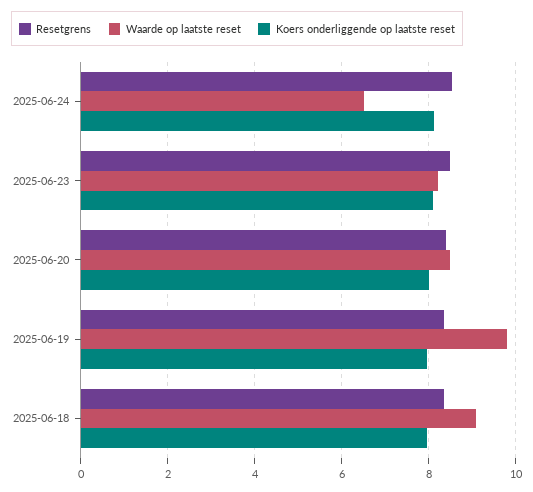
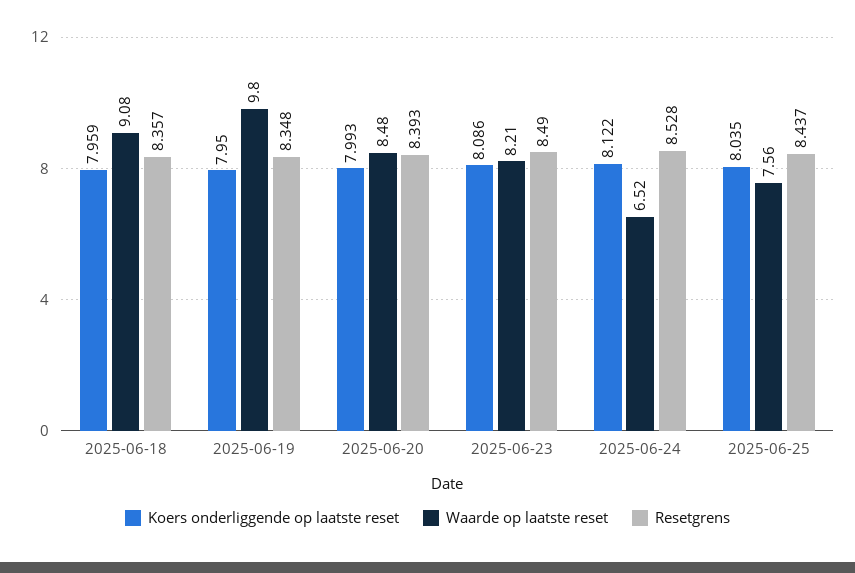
Koers onderliggende op laatste reset, 2025-06-25: none -> 8.035
Waarde op laatste reset, 2025-06-25: none -> 7.56
Resetgrens, 2025-06-25: none -> 8.437

